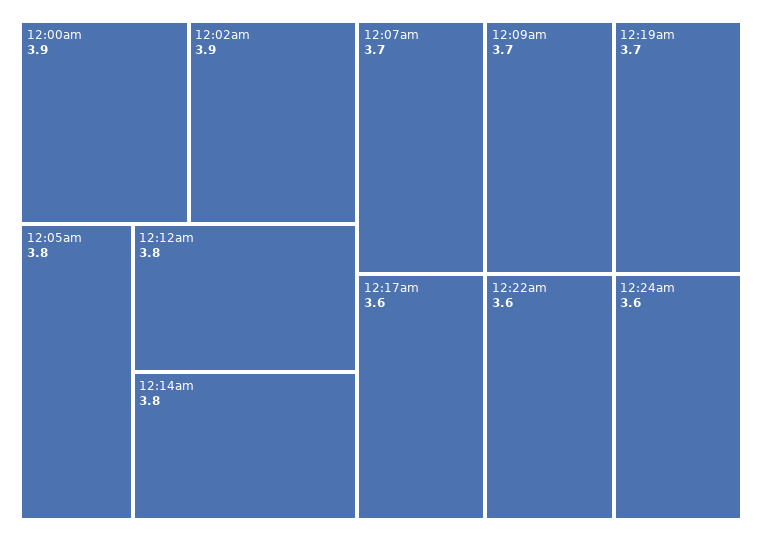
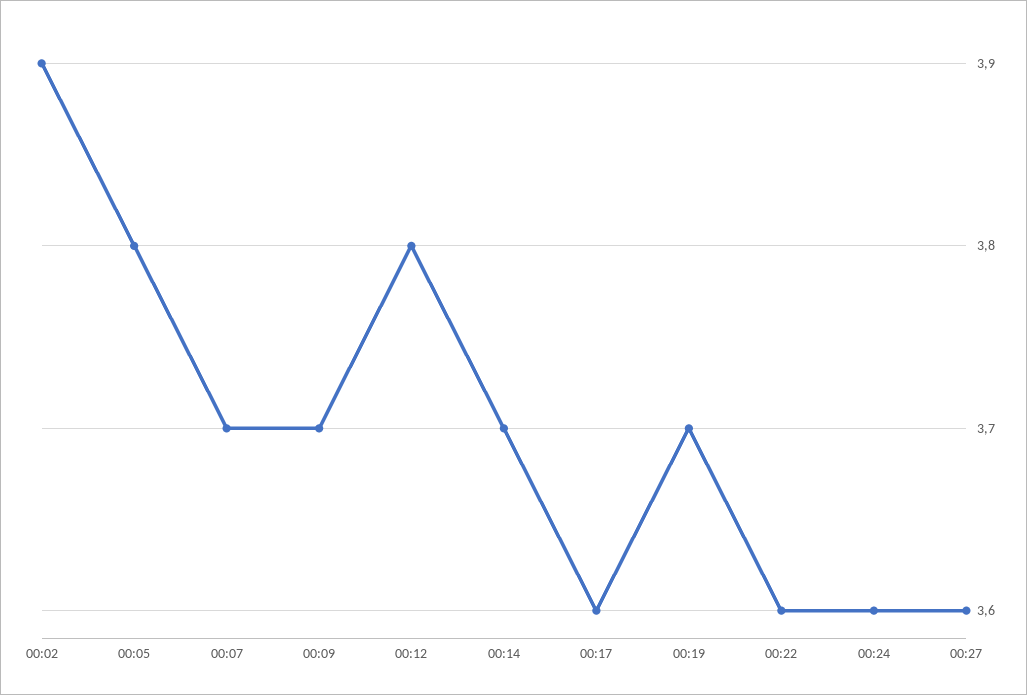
12:00am: 3.9 -> none
12:14am: 3.8 -> 3.7
00:27: none -> 3.6

